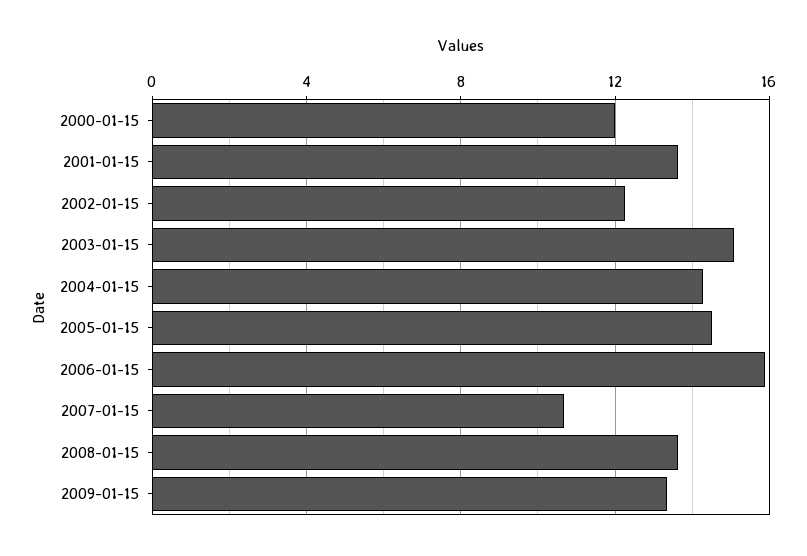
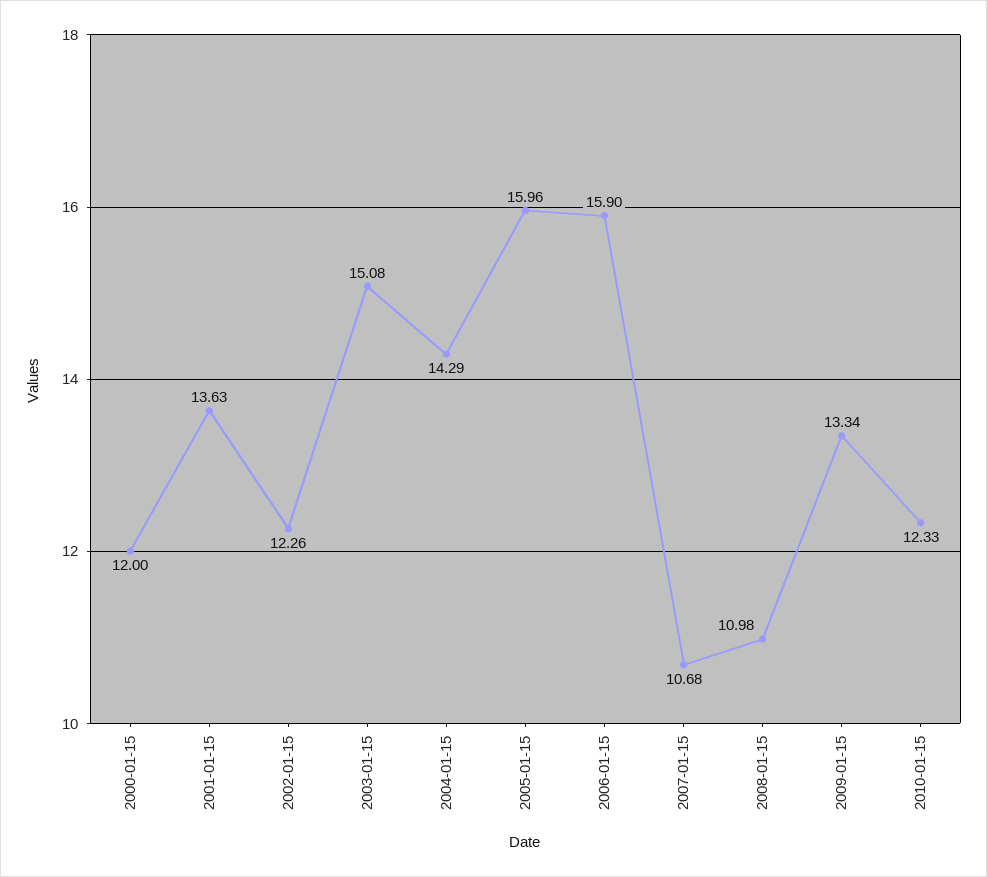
2005-01-15: 14.5 -> 15.96
2008-01-15: 13.5 -> 10.98
2010-01-15: none -> 12.33

